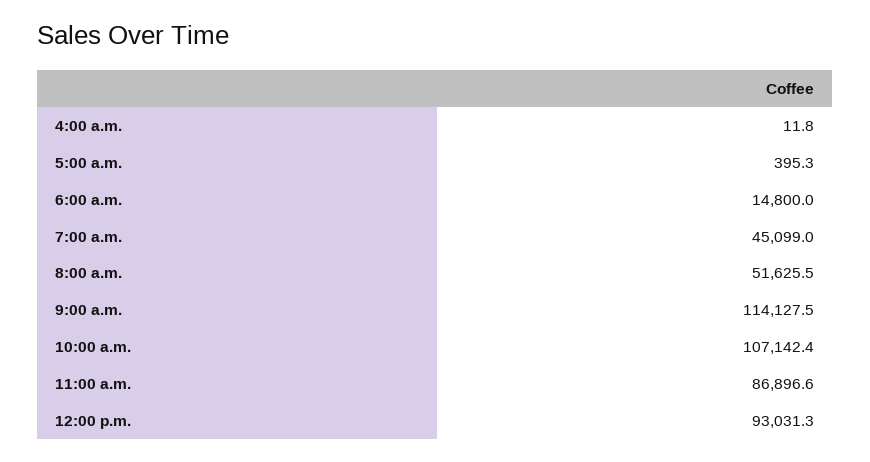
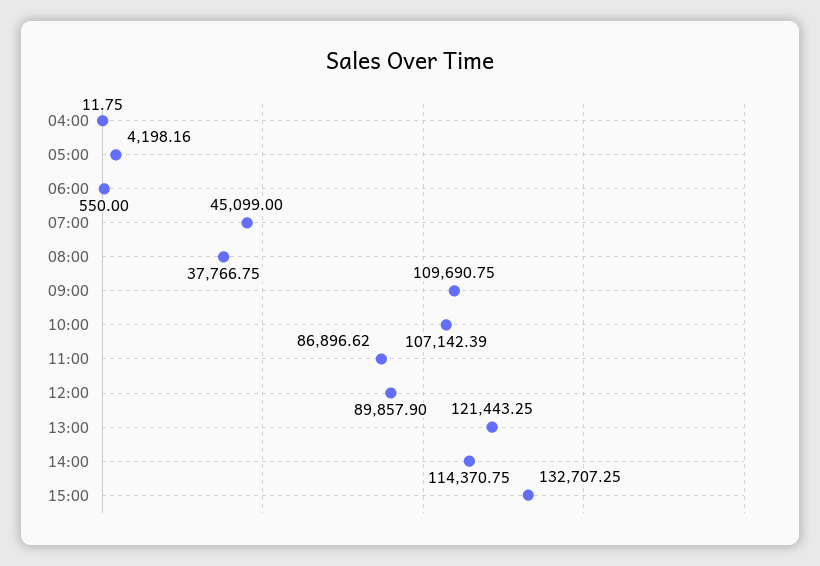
5:00 a.m.: 395.3 -> 4198.16
6:00 a.m.: 14800 -> 550
8:00 a.m.: 51625.5 -> 37766.75
9:00 a.m.: 114127.5 -> 109690.75
12:00 p.m.: 93031.3 -> 89857.9
13:00: none -> 121443.25
14:00: none -> 114370.75
15:00: none -> 132707.25

